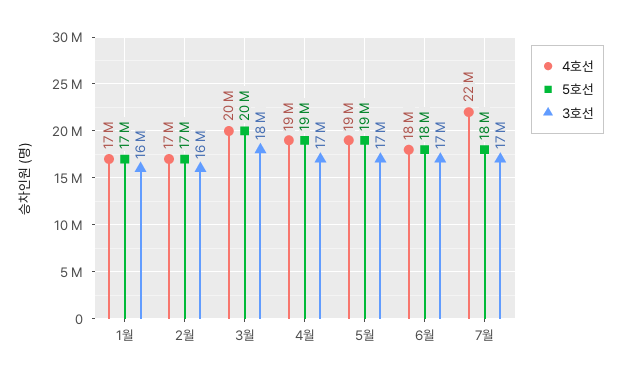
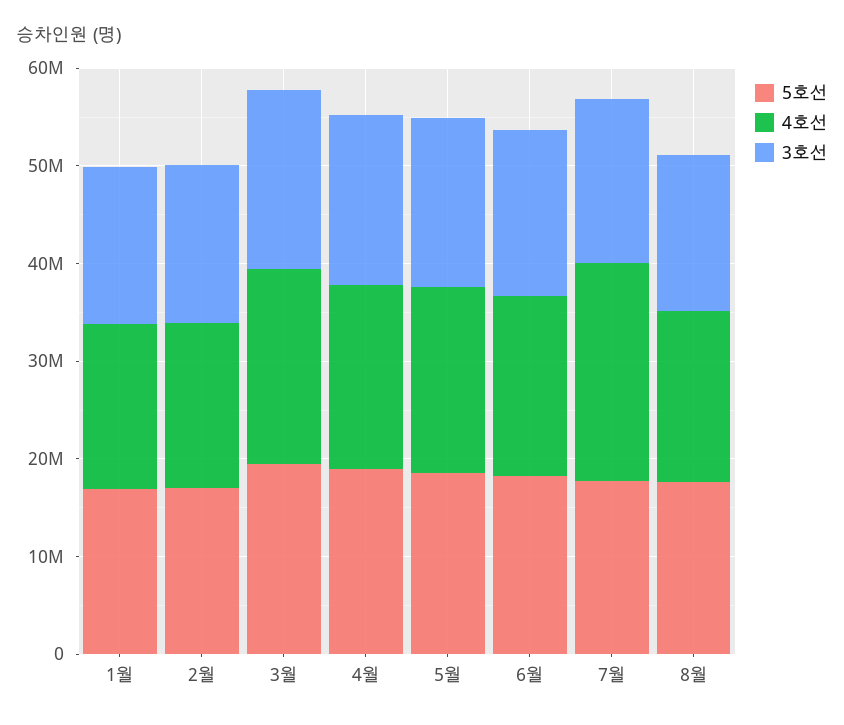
5호선, 8월: none -> 18000000
4호선, 8월: none -> 18000000
3호선, 8월: none -> 16000000

